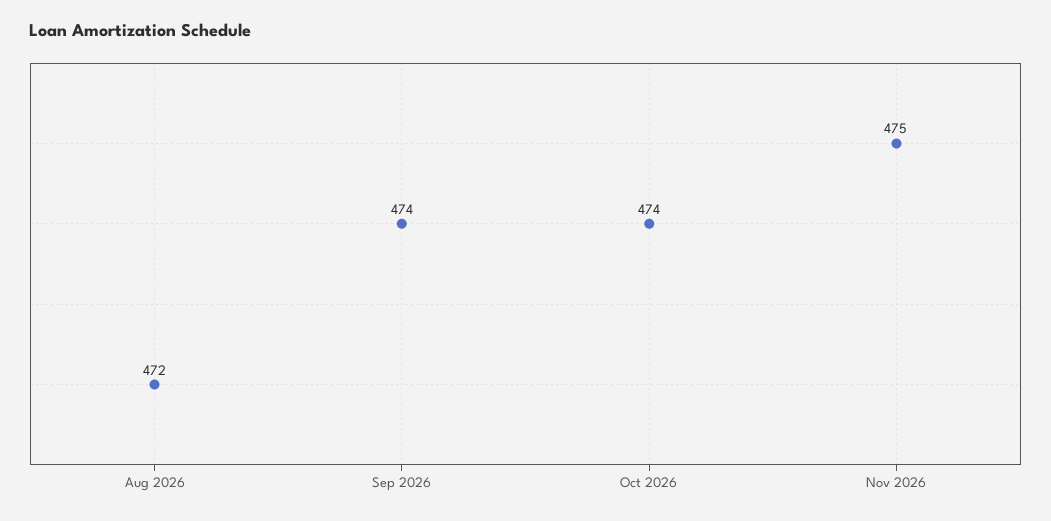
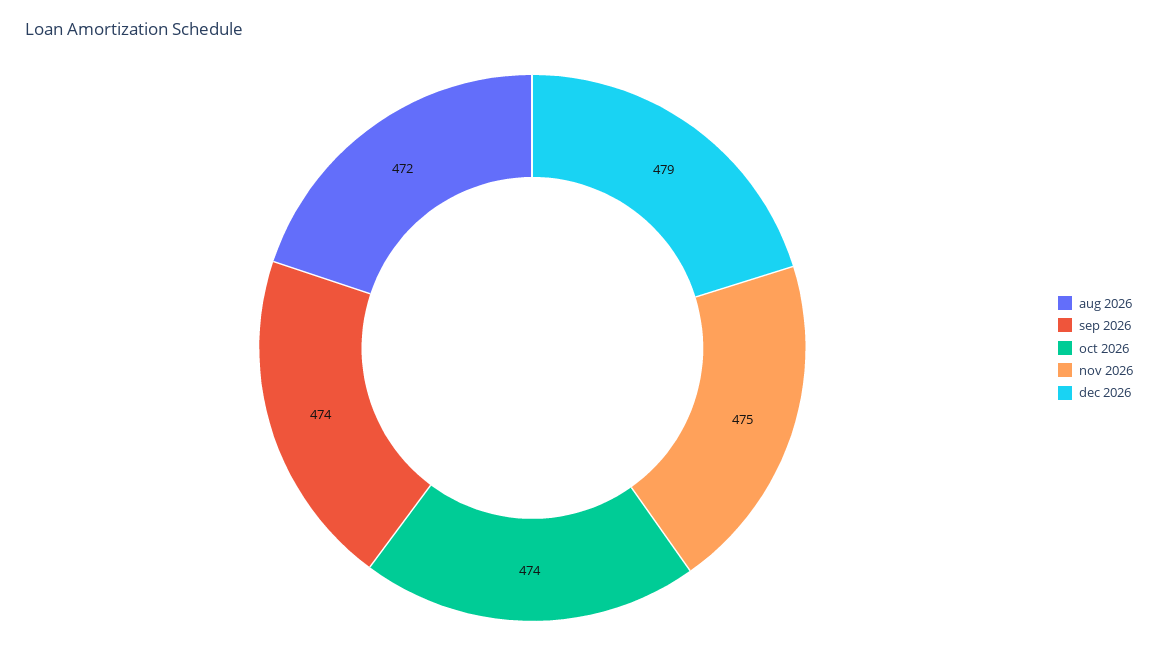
dec 2026: none -> 479

